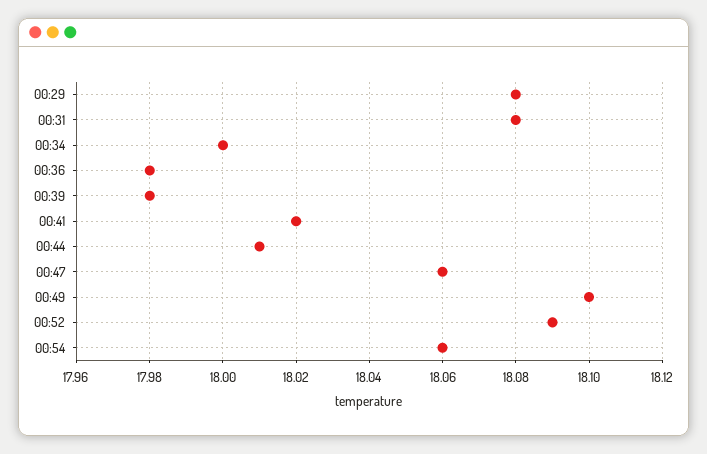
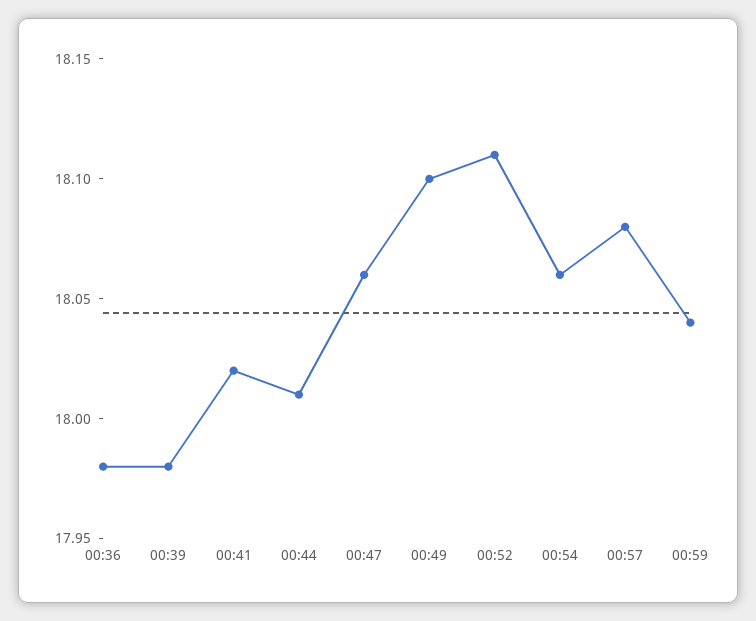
00:29: 18.08 -> none
00:31: 18.08 -> none
00:34: 18 -> none
00:52: 18.09 -> 18.11
00:57: none -> 18.08
00:59: none -> 18.04

